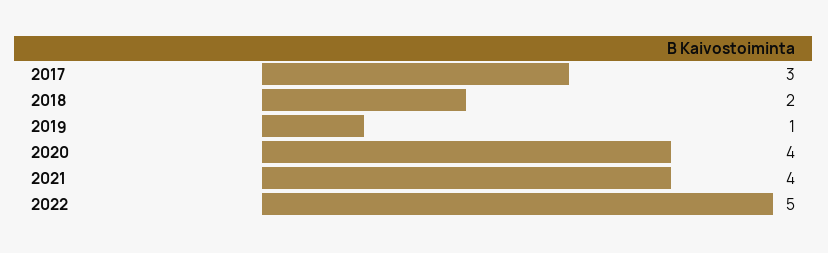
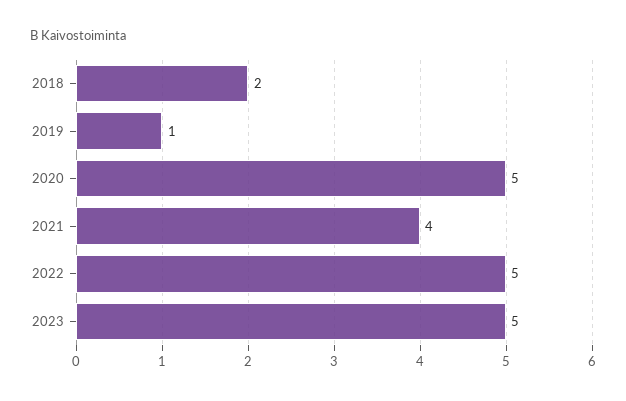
2017: 3 -> none
2020: 4 -> 5
2023: none -> 5

